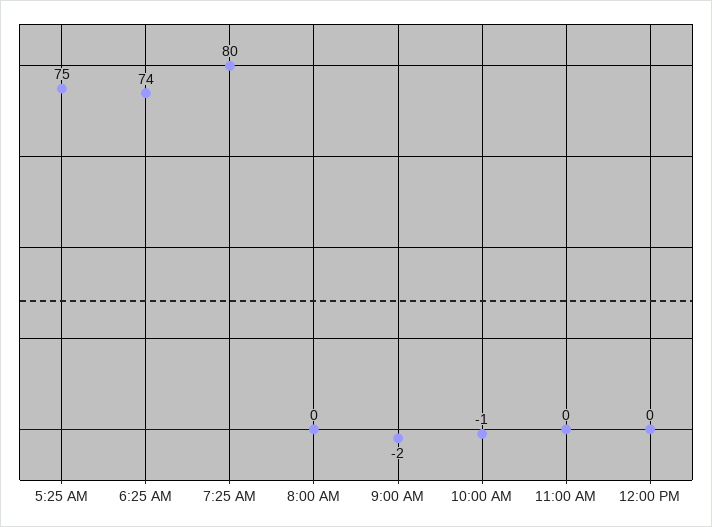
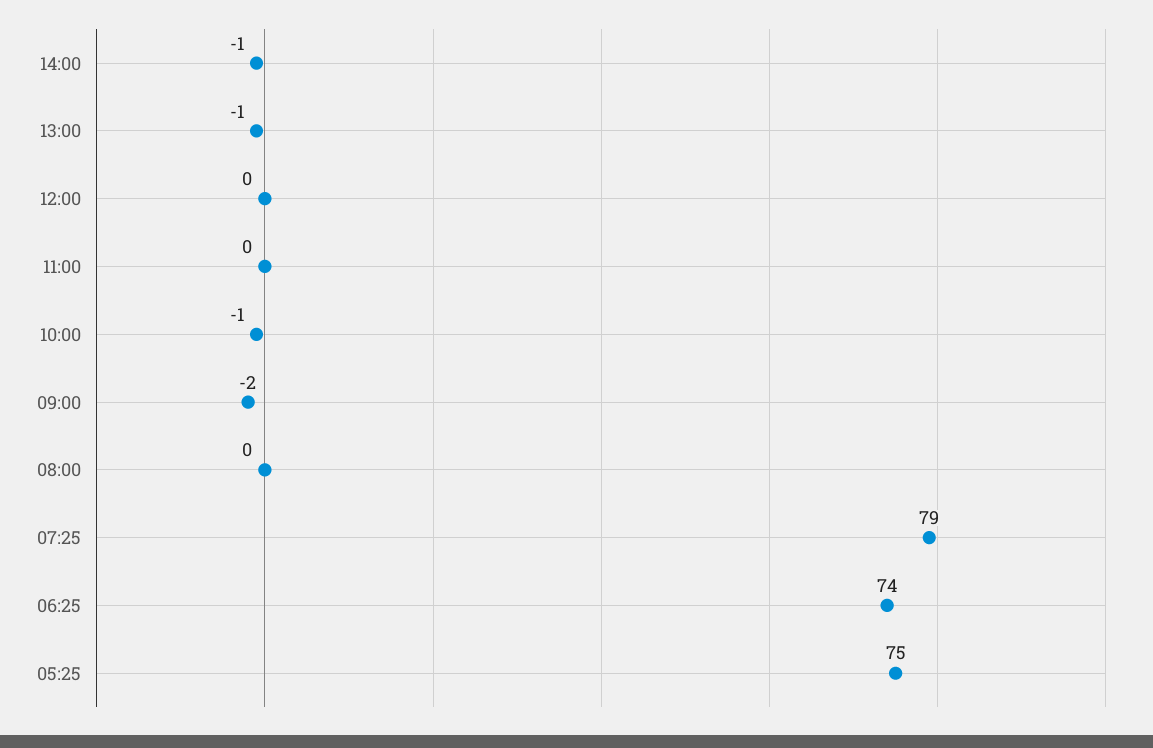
7:25 AM: 80 -> 79
14:00: none -> -1
13:00: none -> -1

